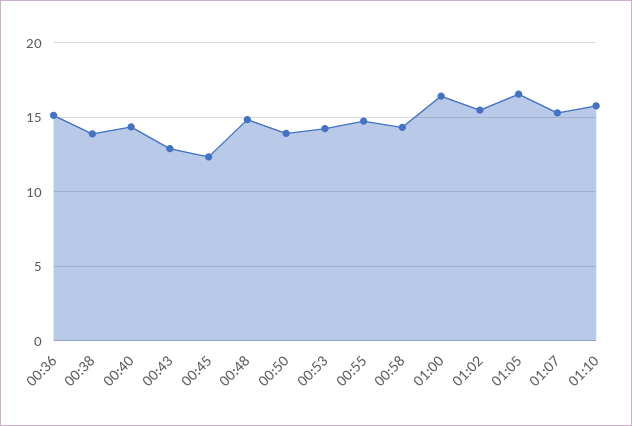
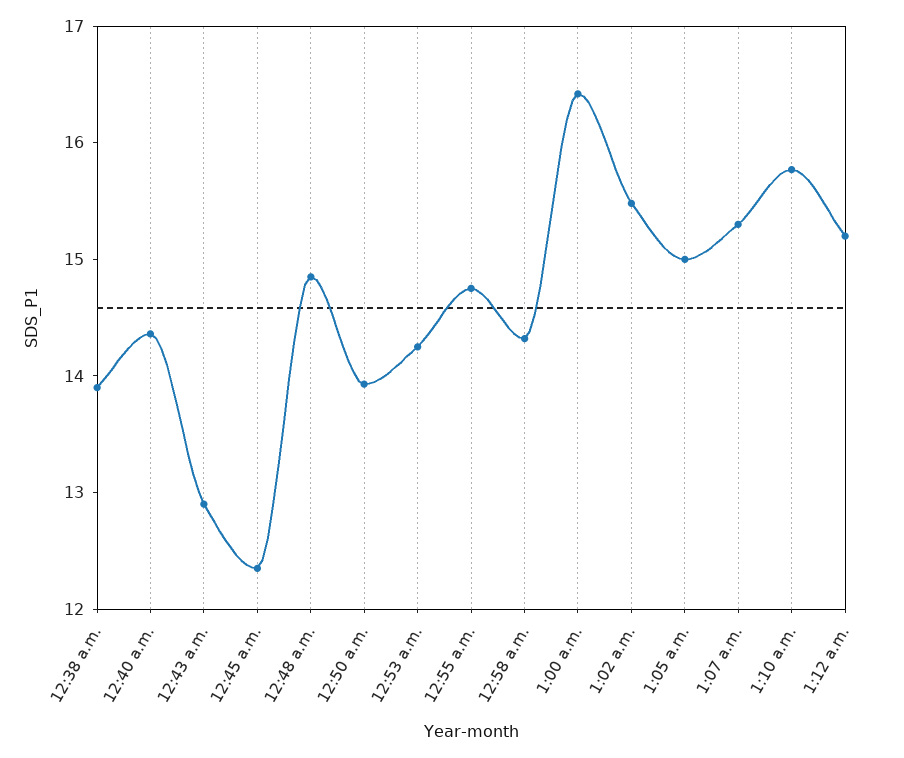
00:36: 15 -> none
01:05: 16.5 -> 15
1:12 a.m.: none -> 15.2

